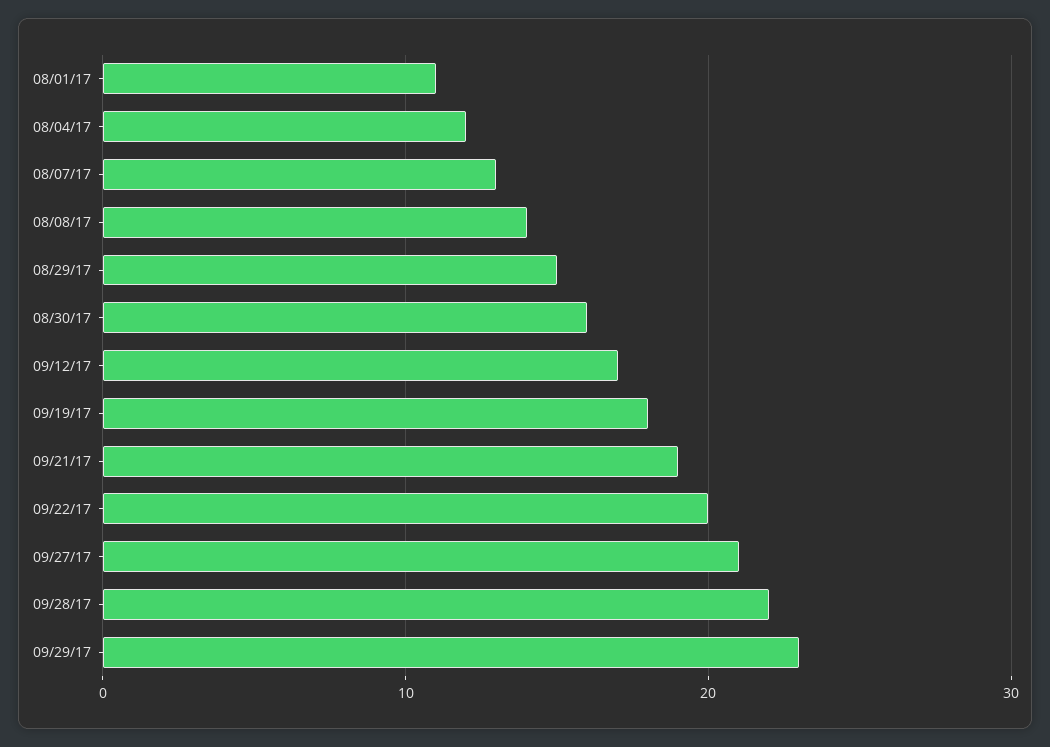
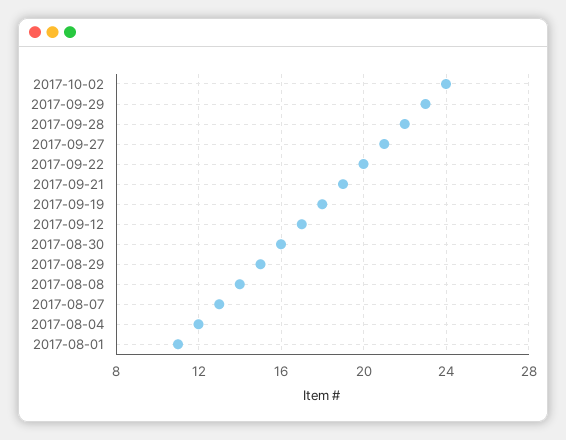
2017-10-02: none -> 24

